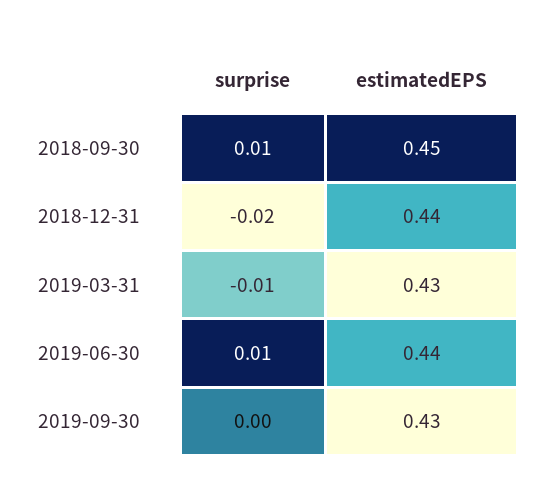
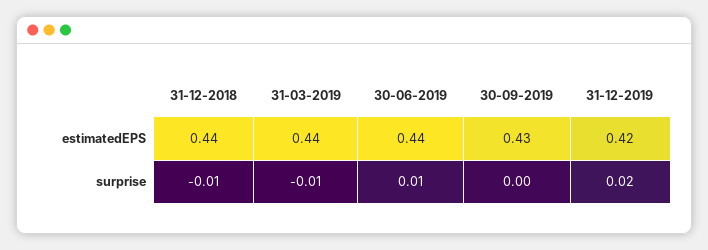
surprise, 2018-09-30: 0.01 -> none
estimatedEPS, 2018-09-30: 0.45 -> none
surprise, 2018-12-31: -0.02 -> -0.01
estimatedEPS, 2019-03-31: 0.43 -> 0.44
estimatedEPS, 31-12-2019: none -> 0.42
surprise, 31-12-2019: none -> 0.02

